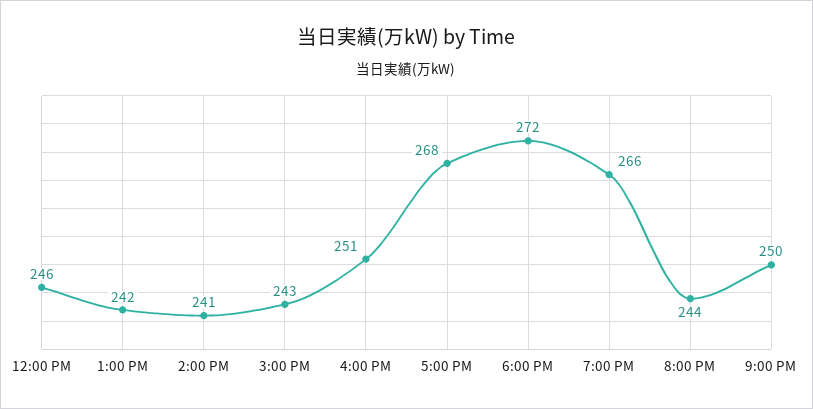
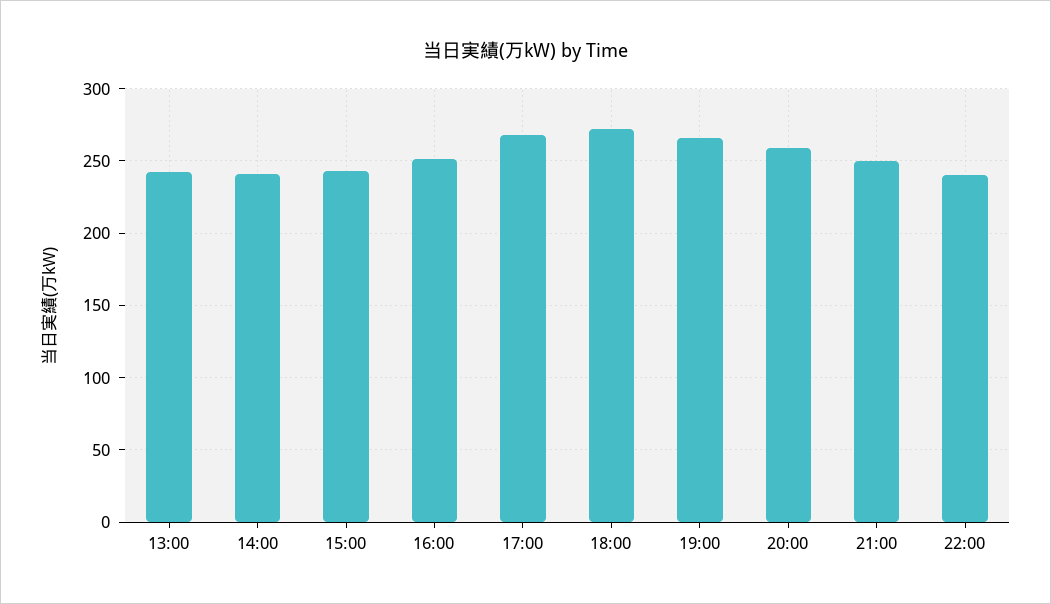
12:00 PM: 246 -> none
8:00 PM: 244 -> 260
22:00: none -> 240

